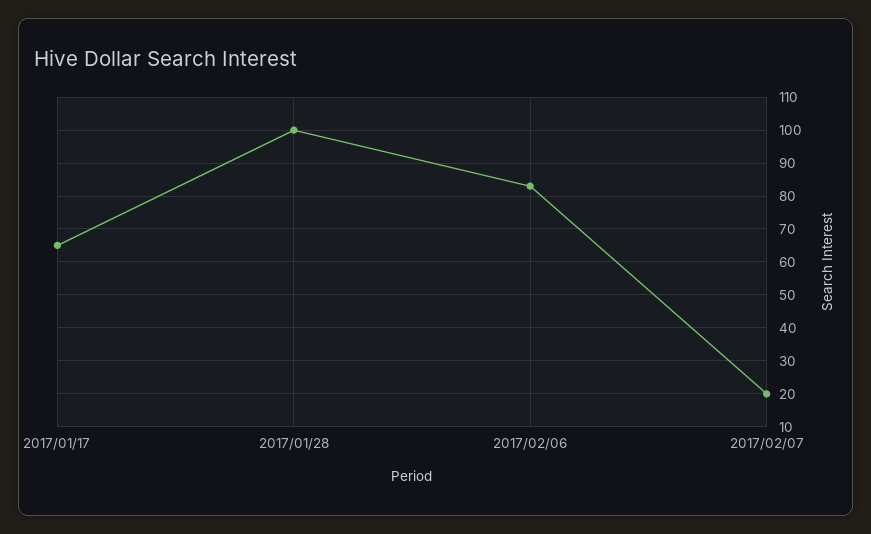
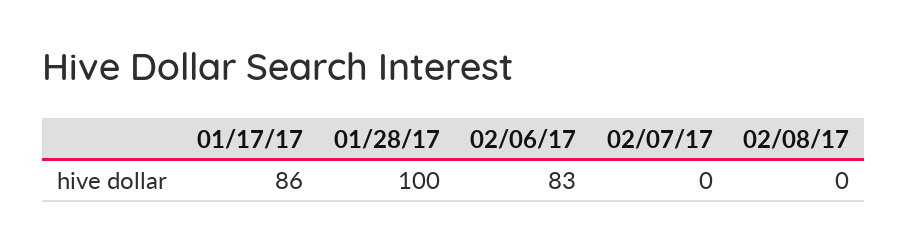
2017/01/17: 65 -> 86
2017/02/07: 20 -> 0
02/08/17: none -> 0

